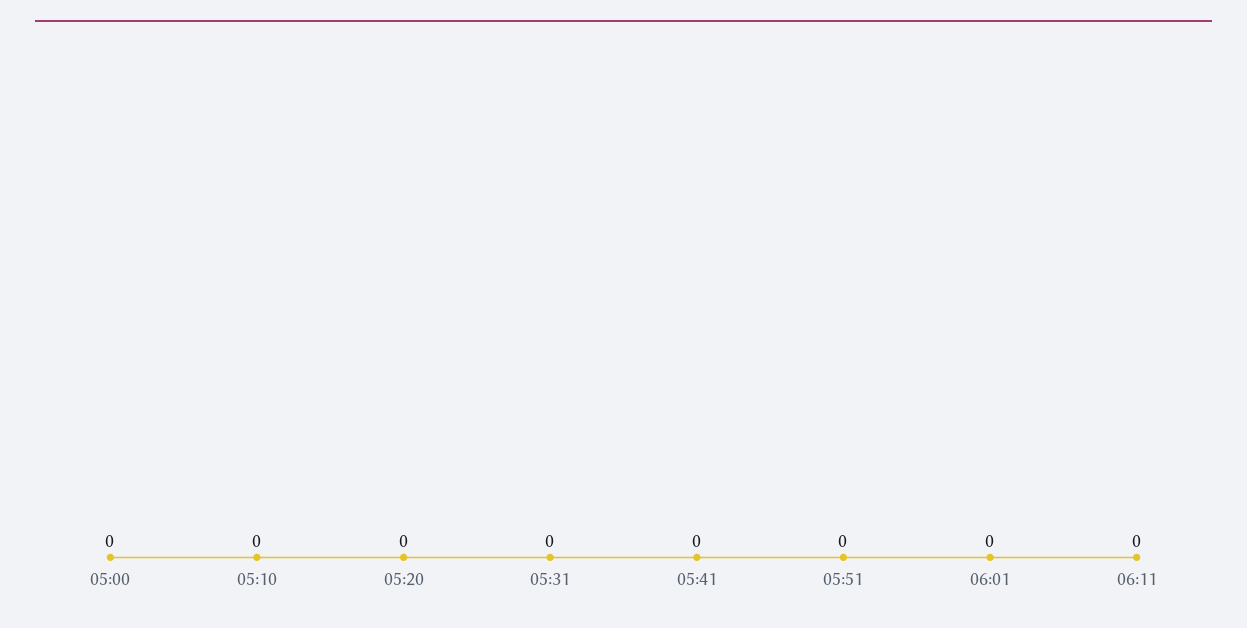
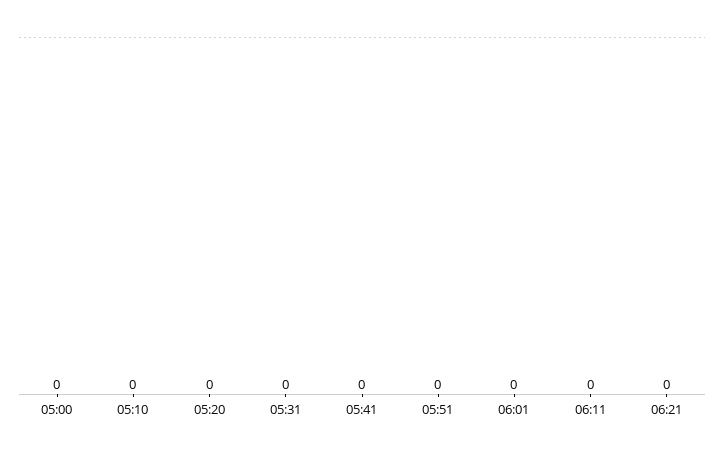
06:21: none -> 0

